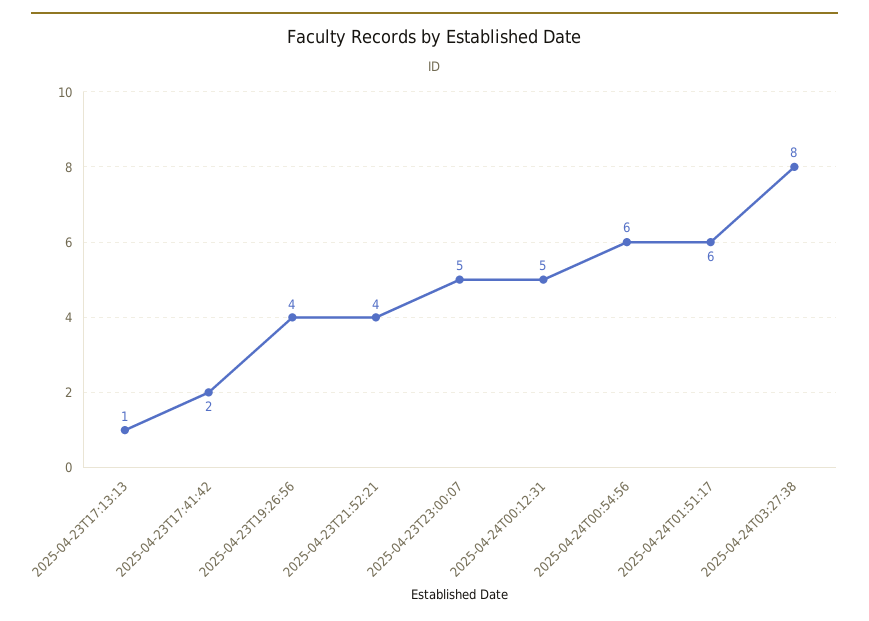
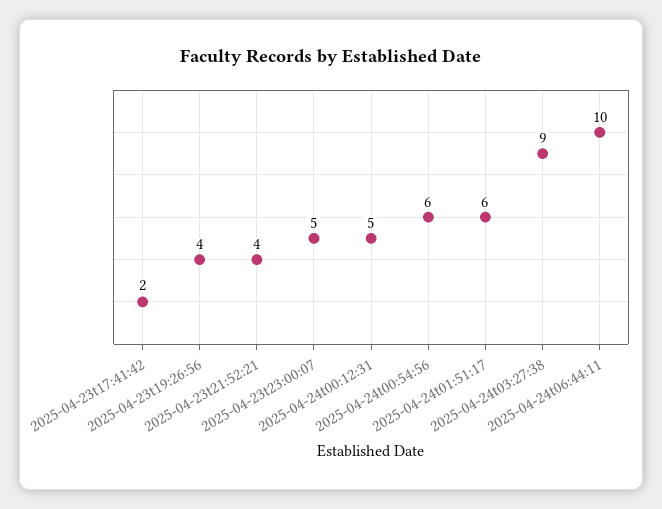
2025-04-23T17:13:13: 1 -> none
2025-04-24T03:27:38: 8 -> 9
2025-04-24t06:44:11: none -> 10

